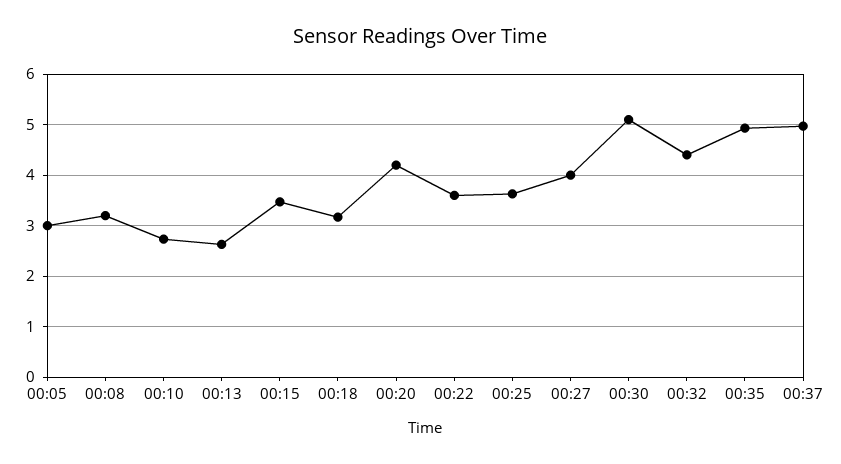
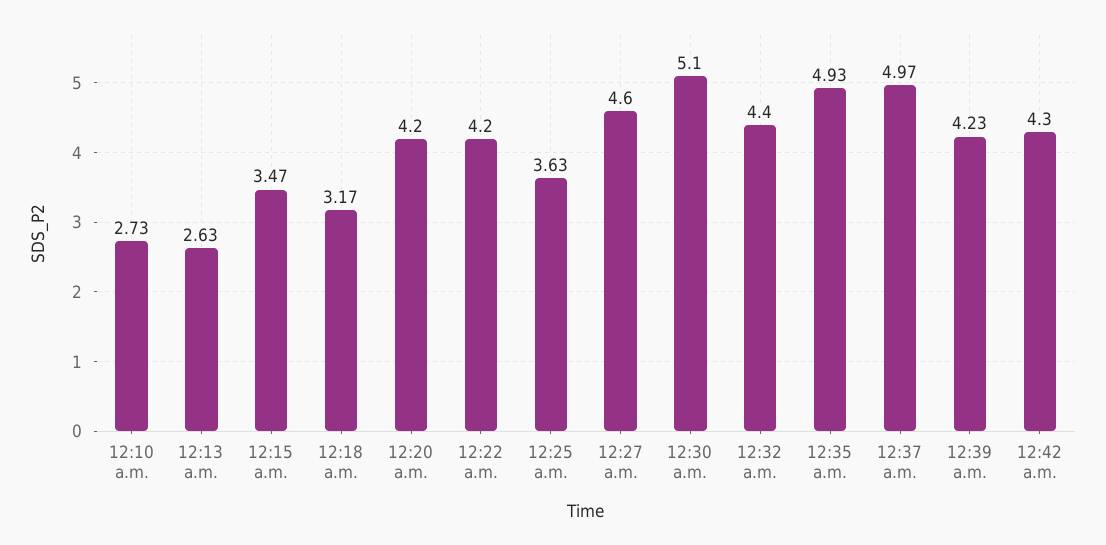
00:05: 3 -> none
00:08: 3.2 -> none
00:22: 3.6 -> 4.2
00:27: 4 -> 4.6
12:39 a.m.: none -> 4.23
12:42 a.m.: none -> 4.3

